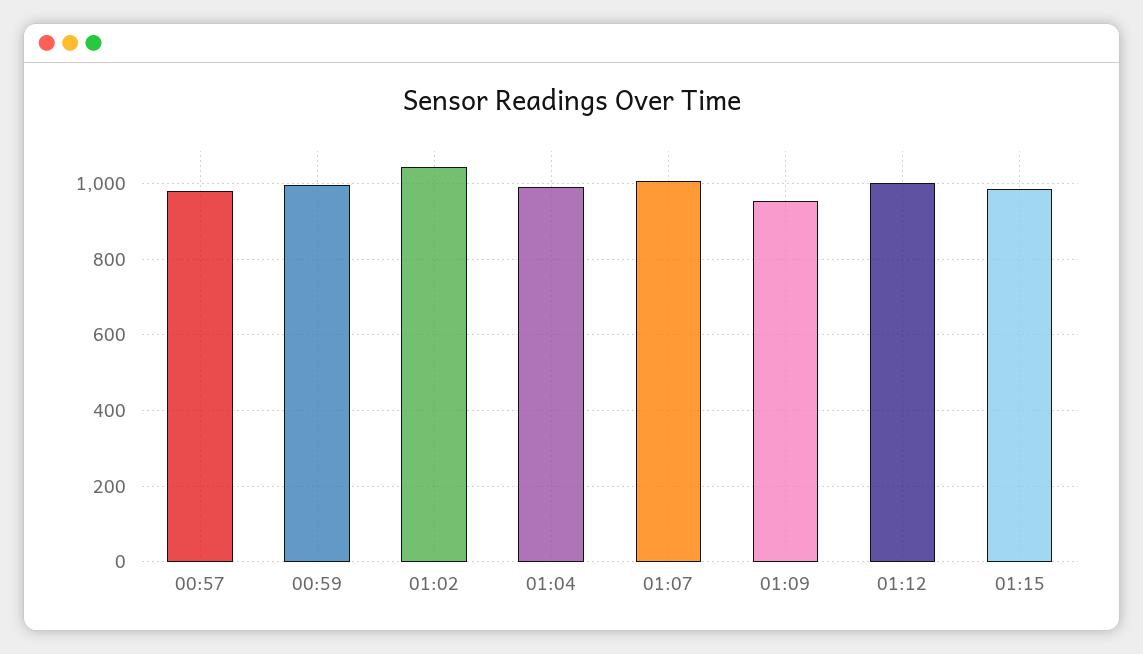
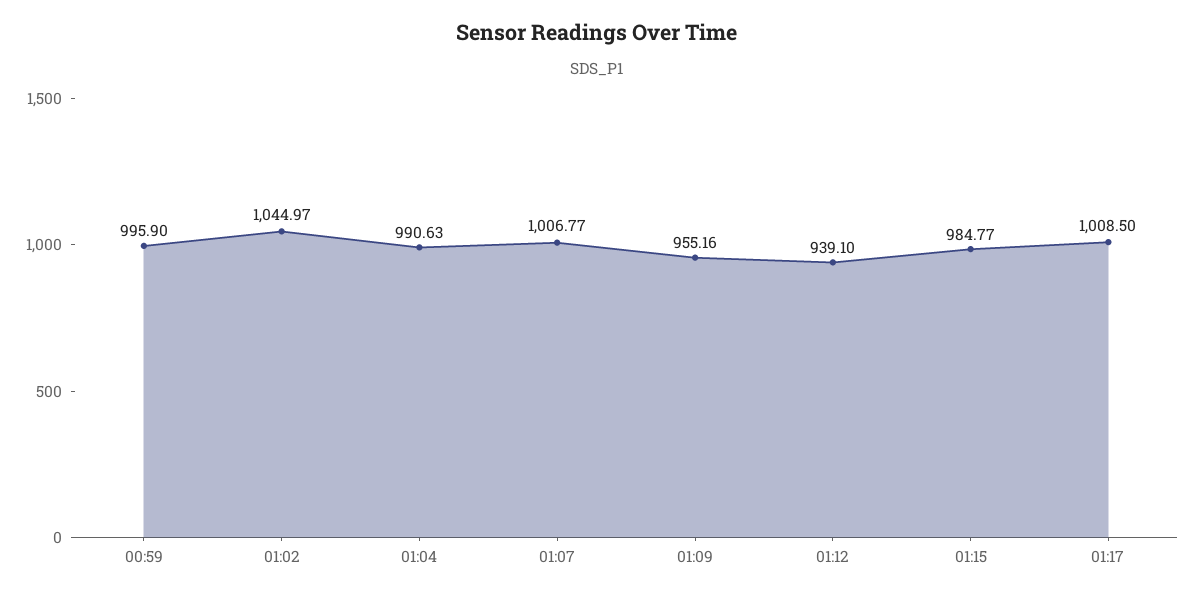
00:57: 980 -> none
01:12: 1000 -> 939.1
01:17: none -> 1008.5

